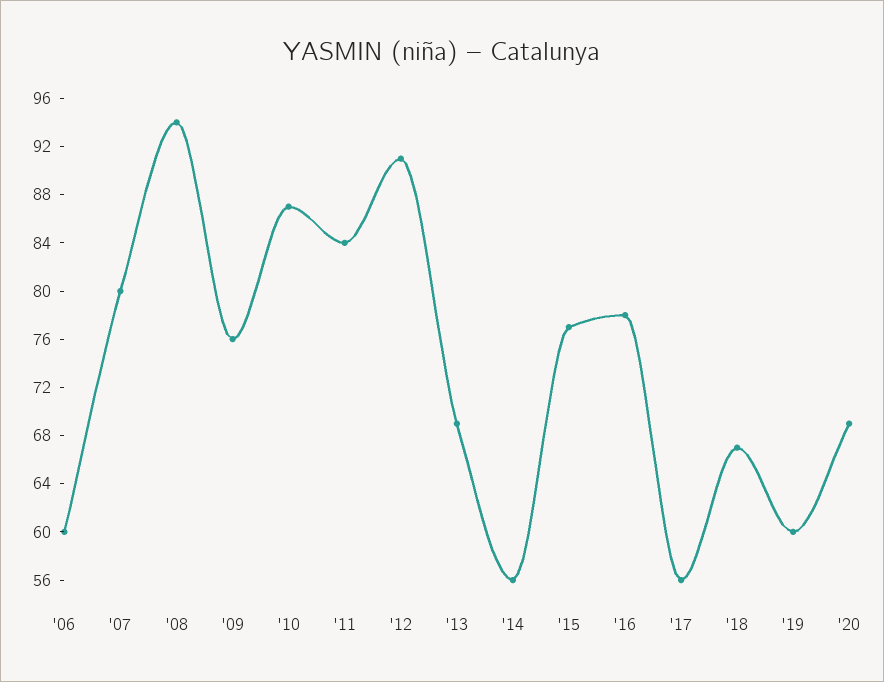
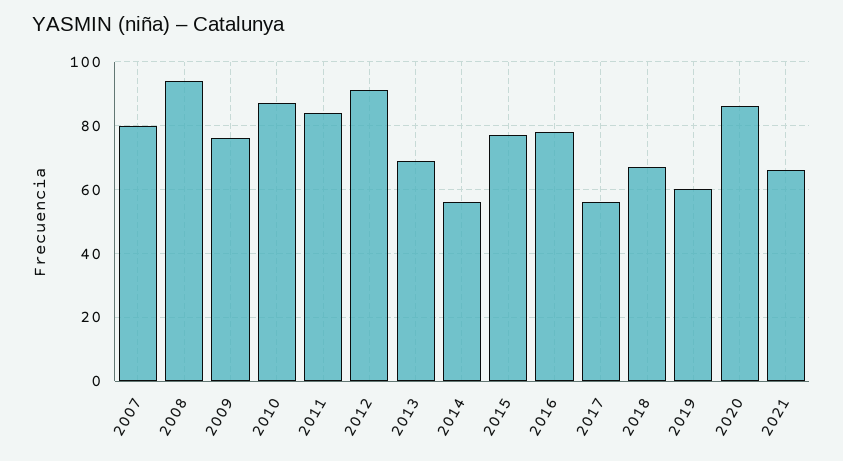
'06: 60 -> none
'20: 69 -> 85
2021: none -> 65

